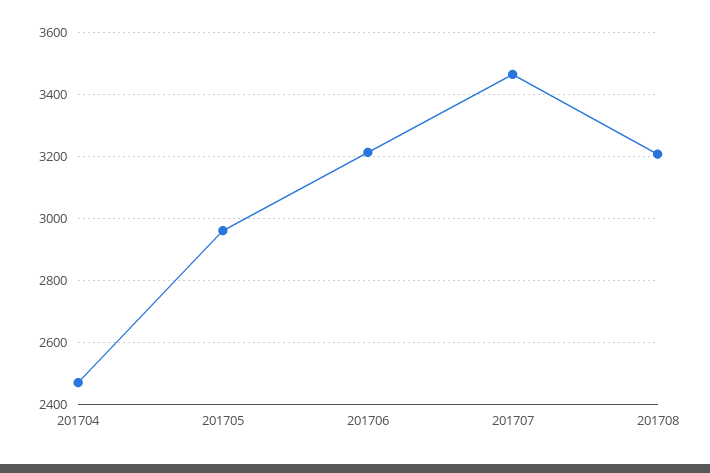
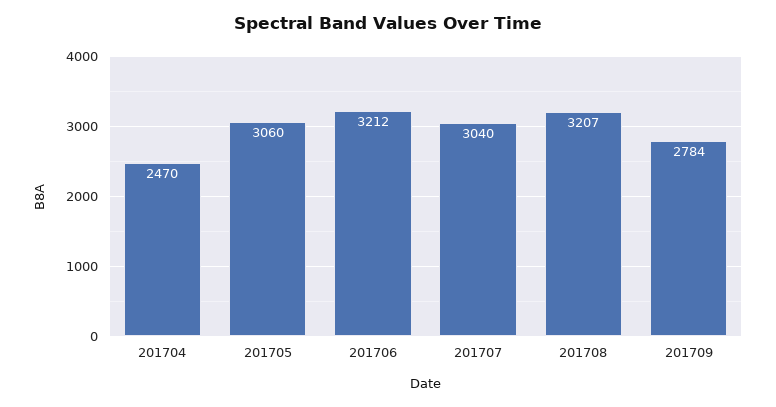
201705: 2960 -> 3060
201707: 3460 -> 3040
201709: none -> 2784

